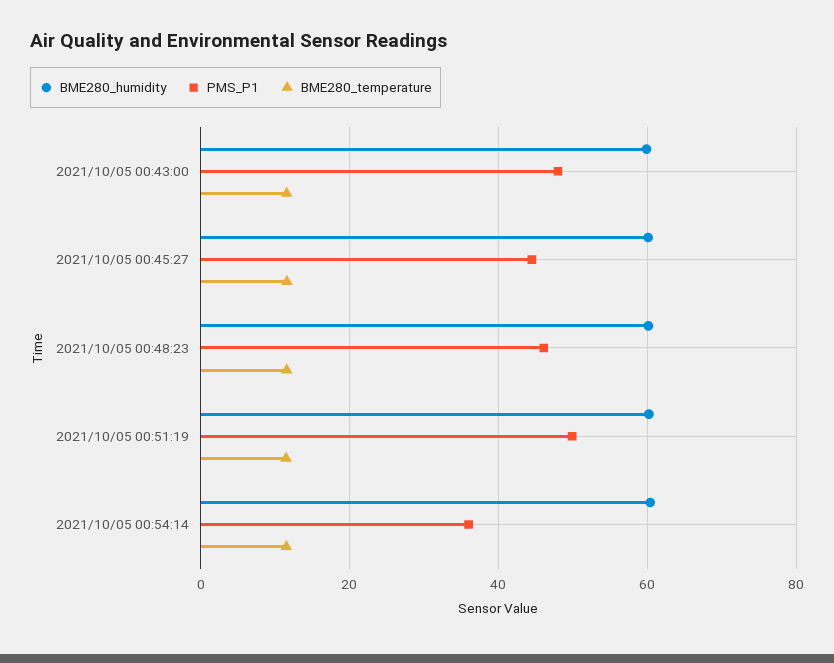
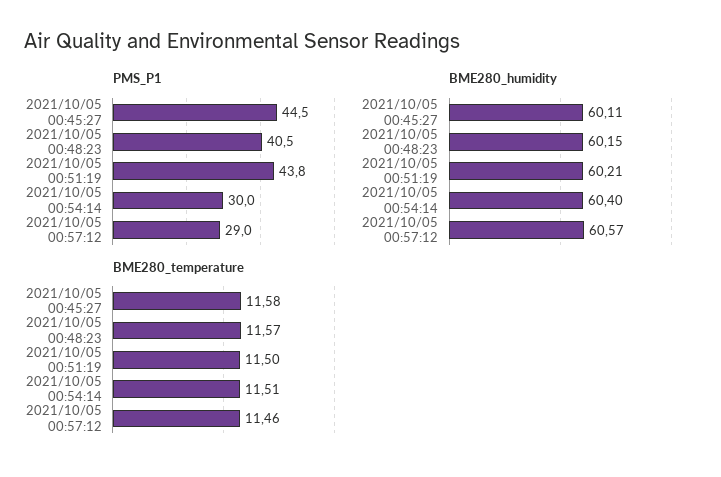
BME280_humidity, 2021/10/05 00:43:00: 60 -> none
PMS_P1, 2021/10/05 00:43:00: 48 -> none
BME280_temperature, 2021/10/05 00:43:00: 12 -> none
PMS_P1, 2021/10/05 00:48:23: 46 -> 40.5
PMS_P1, 2021/10/05 00:51:19: 50 -> 43.8
PMS_P1, 2021/10/05 00:54:14: 36 -> 30
PMS_P1, 2021/10/05 00:57:12: none -> 29
BME280_humidity, 2021/10/05 00:57:12: none -> 60.57
BME280_temperature, 2021/10/05 00:57:12: none -> 11.46

